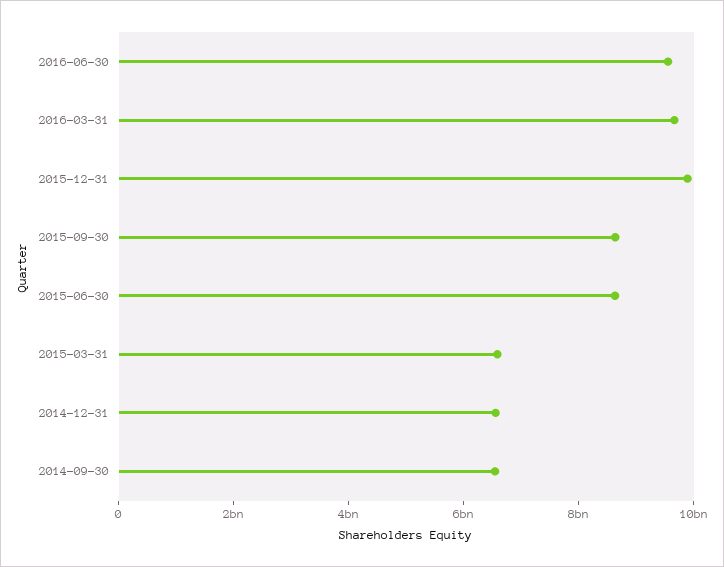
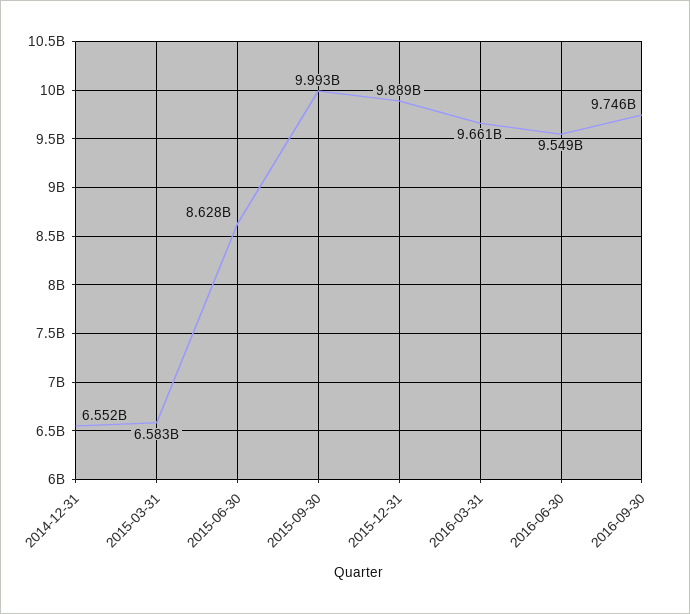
2015-09-30: 8500000000 -> 9993000000
2014-09-30: 6500000000 -> none
2016-09-30: none -> 9746000000

